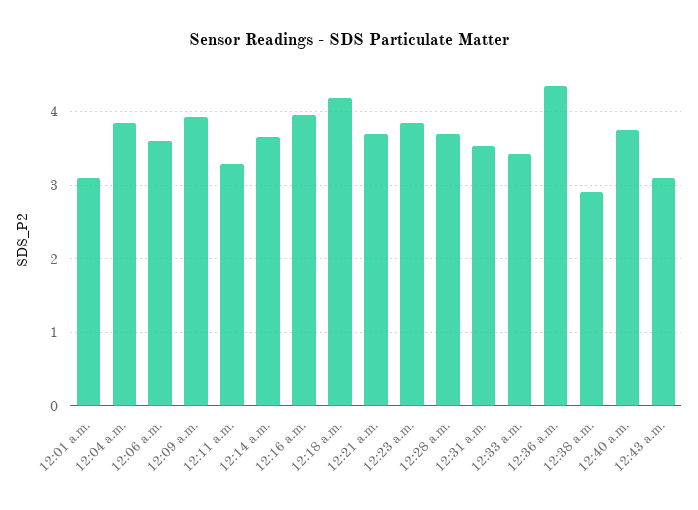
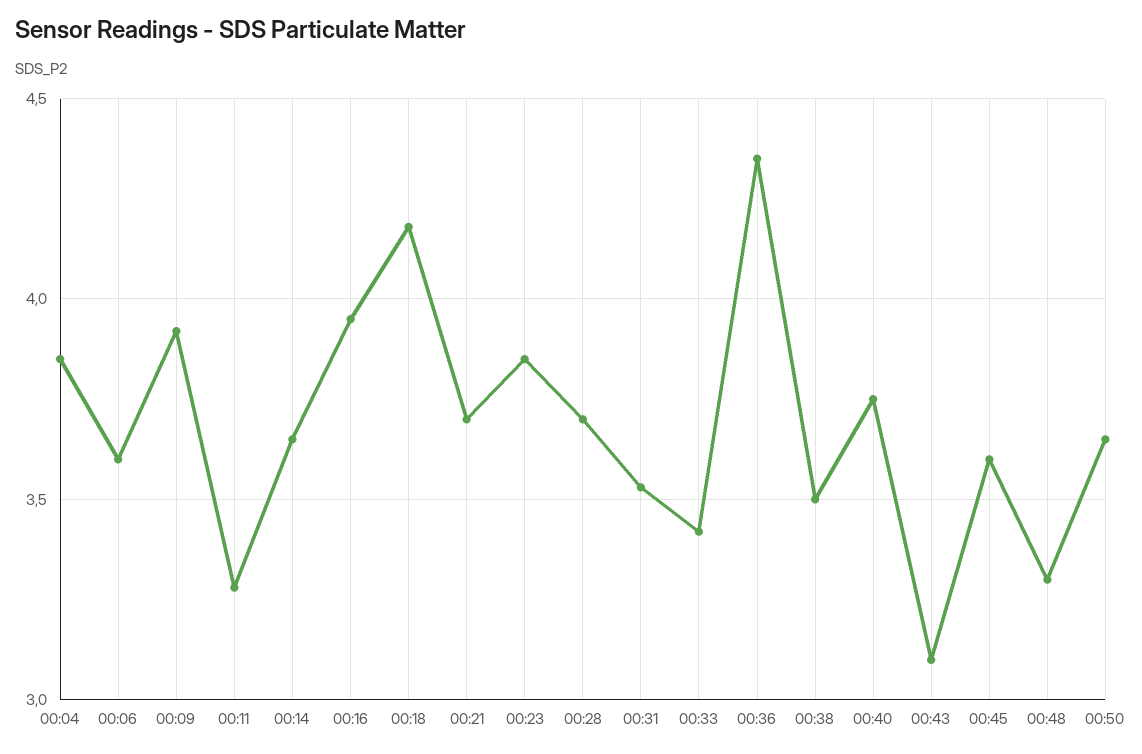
12:01 a.m.: 3.1 -> none
12:38 a.m.: 2.9 -> 3.5
00:45: none -> 3.6
00:48: none -> 3.3
00:50: none -> 3.65

